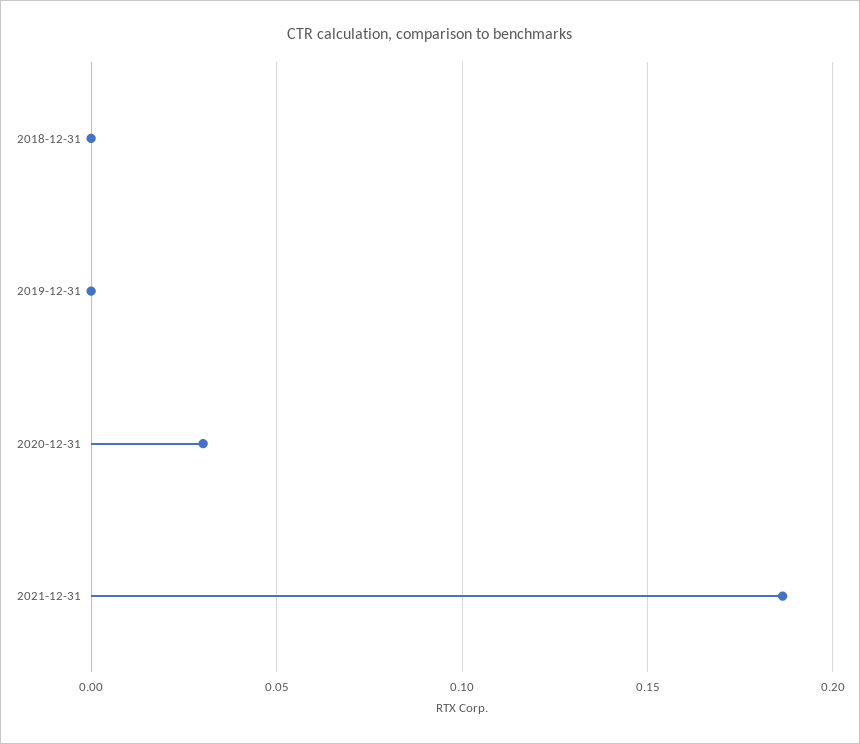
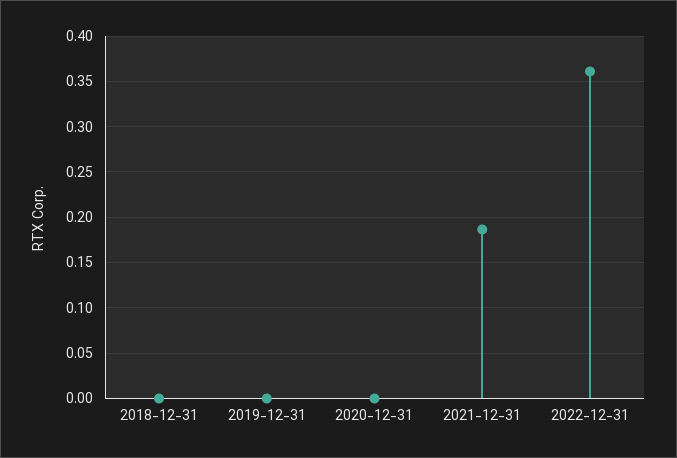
2020-12-31: 0.03 -> 0
2022-12-31: none -> 0.36

